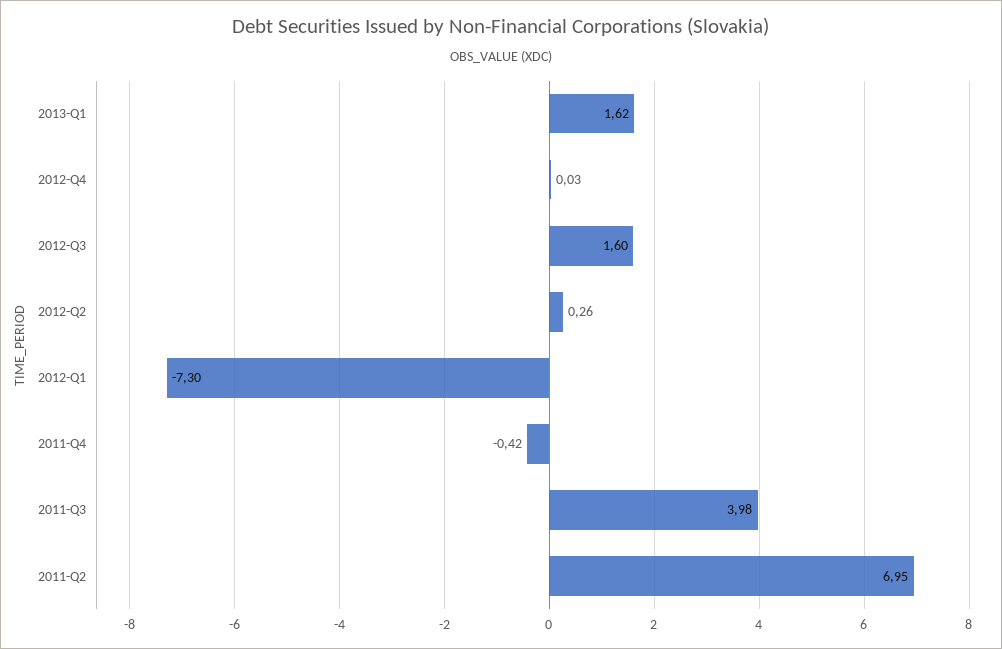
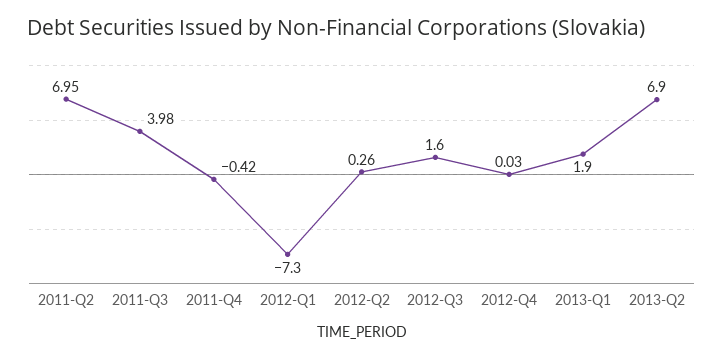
2013-Q1: 1.62 -> 1.9
2013-Q2: none -> 6.9

